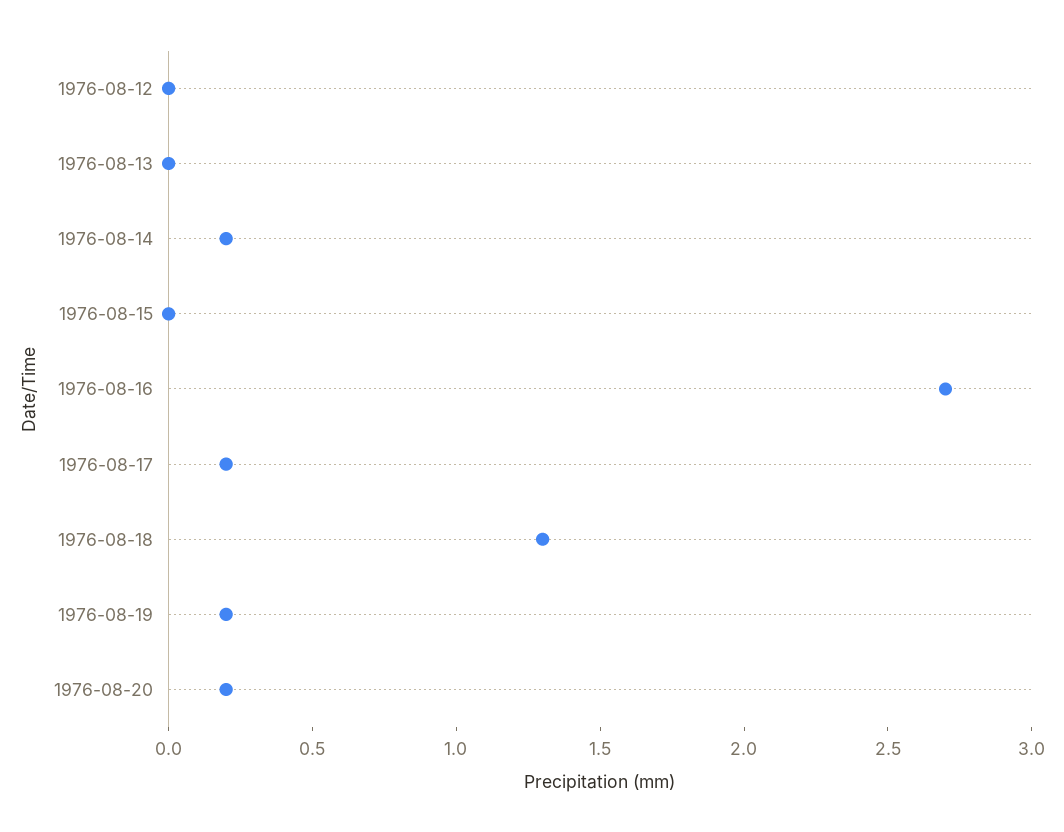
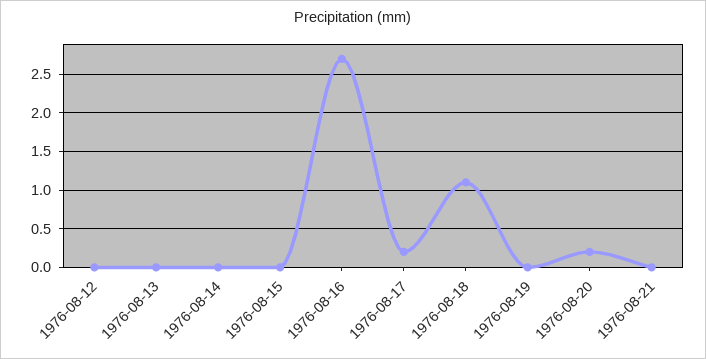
1976-08-14: 0.2 -> 0
1976-08-18: 1.3 -> 1.1
1976-08-19: 0.2 -> 0
1976-08-21: none -> 0

